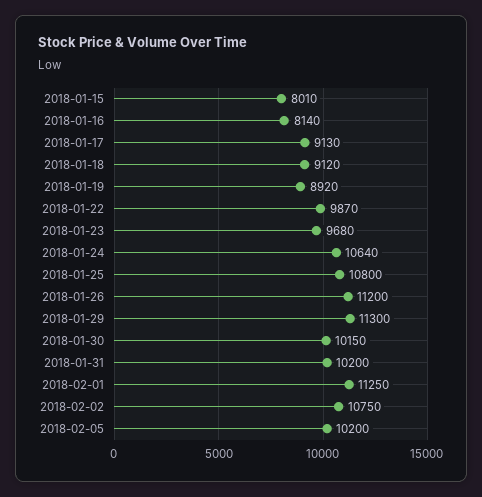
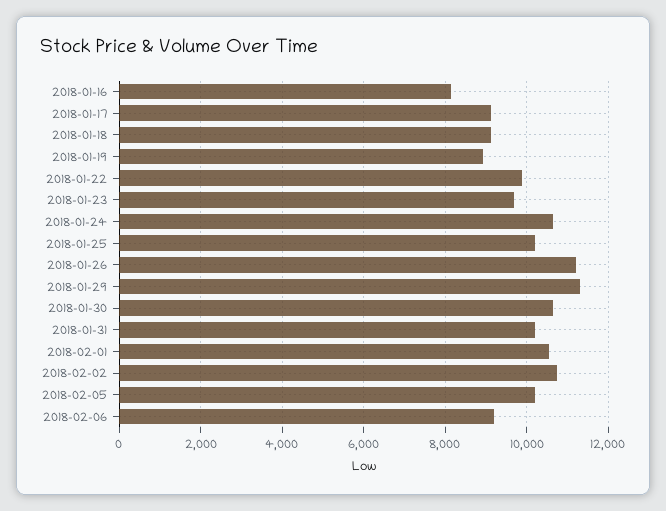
2018-01-15: 8010 -> none
2018-01-25: 10800 -> 10200
2018-01-30: 10150 -> 10600
2018-02-01: 11250 -> 10600
2018-02-06: none -> 9200

